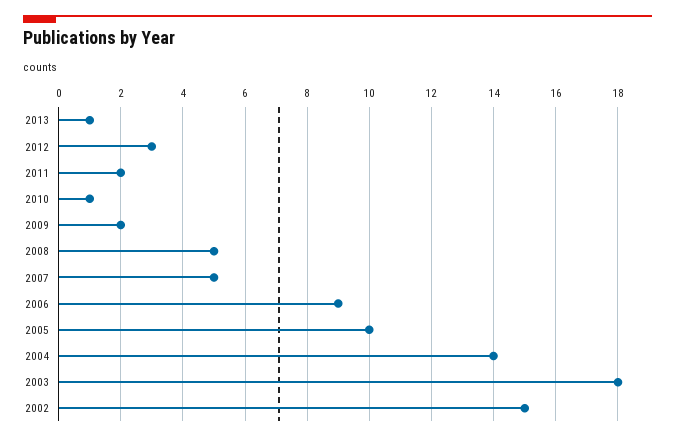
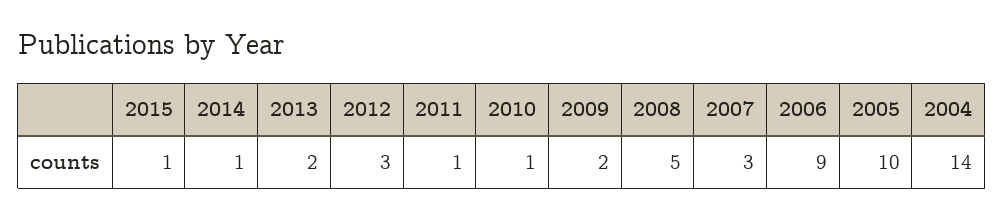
2013: 1 -> 2
2011: 2 -> 1
2007: 5 -> 3
2003: 18 -> none
2002: 15 -> none
2015: none -> 1
2014: none -> 1

